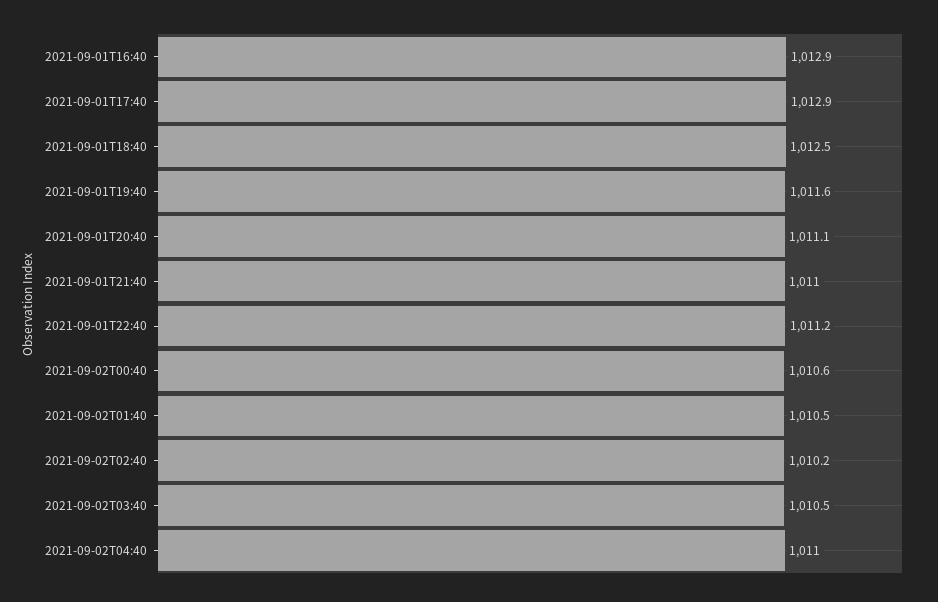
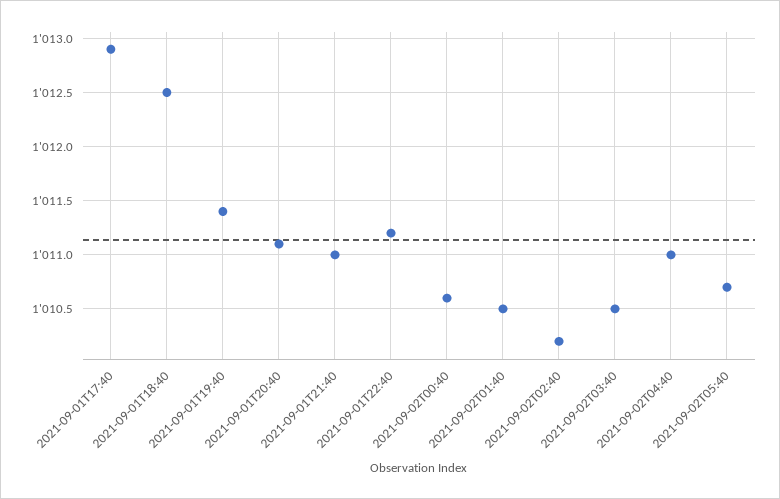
2021-09-01T16:40: 1012.9 -> none
2021-09-01T19:40: 1011.6 -> 1011.4
2021-09-02T05:40: none -> 1010.7

